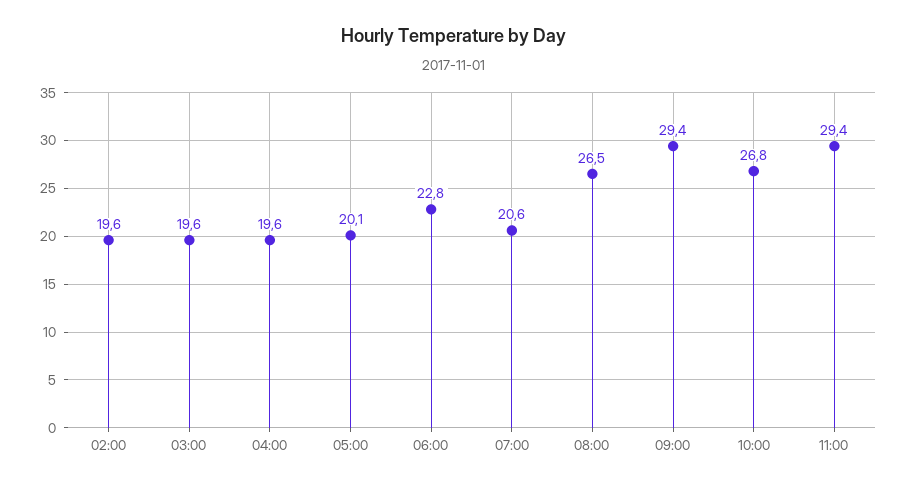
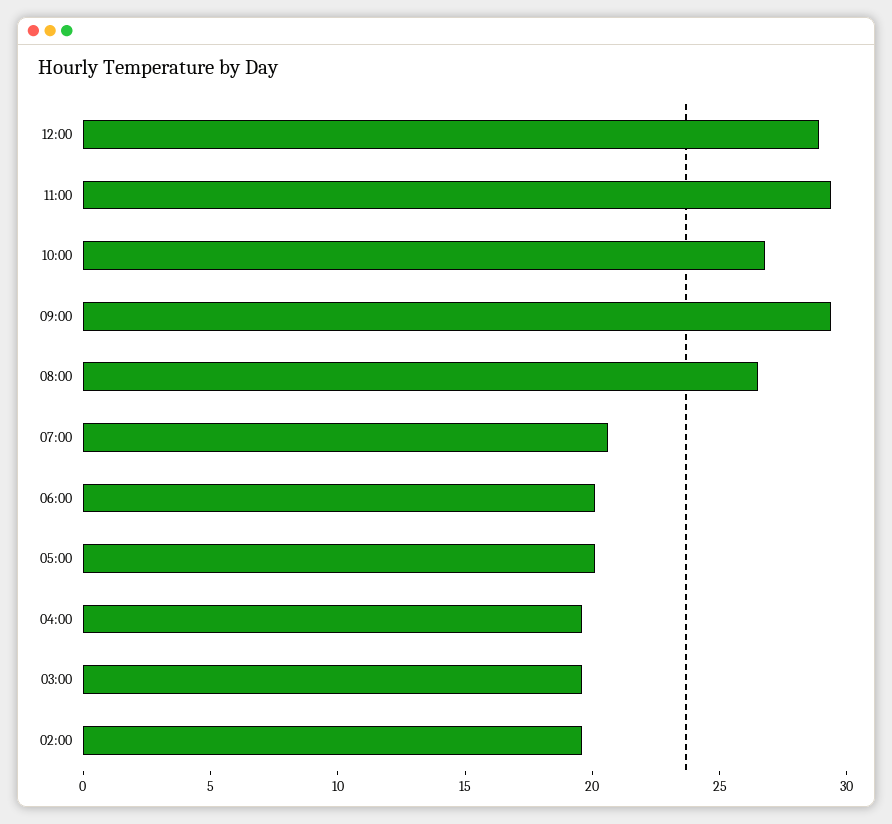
06:00: 22.8 -> 20
12:00: none -> 29

